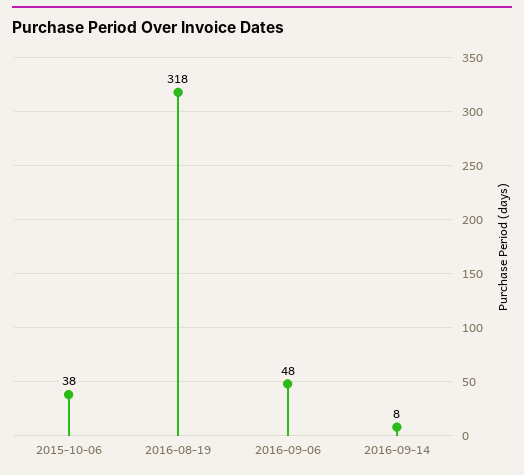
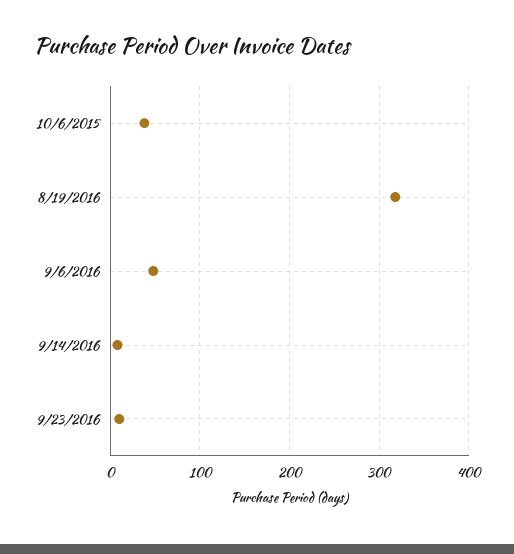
9/23/2016: none -> 10

